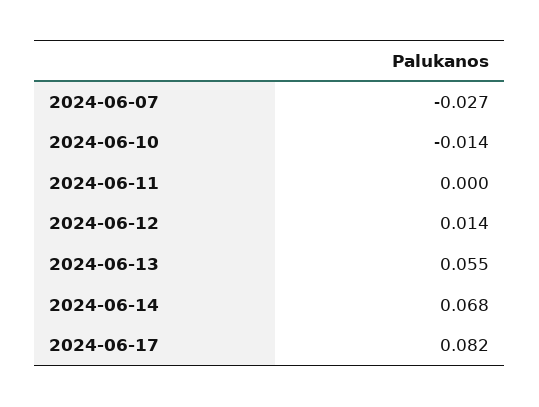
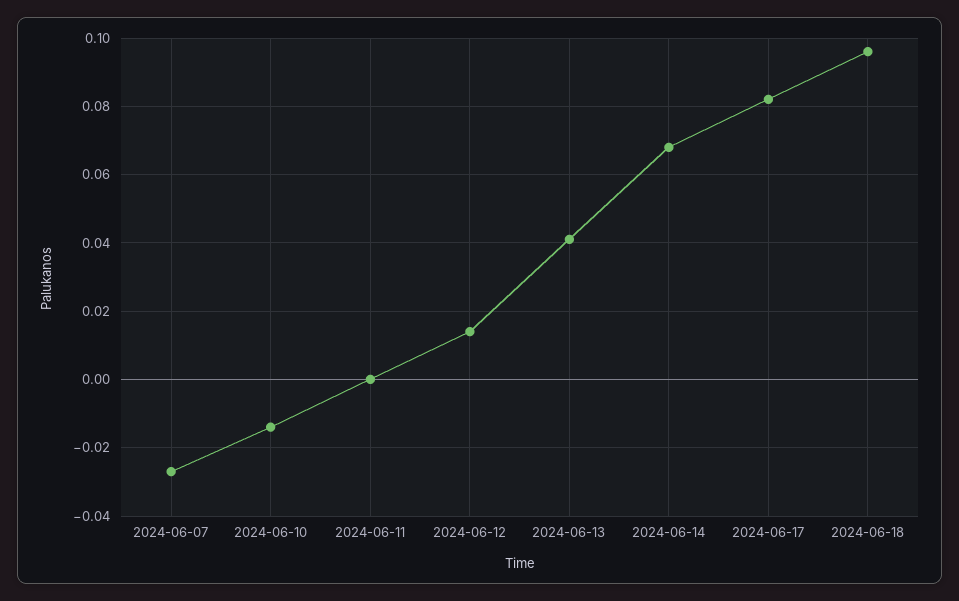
2024-06-13: 0.055 -> 0.04
2024-06-18: none -> 0.095

